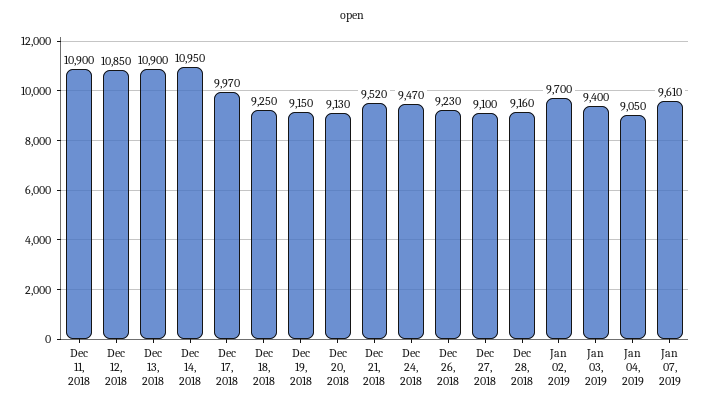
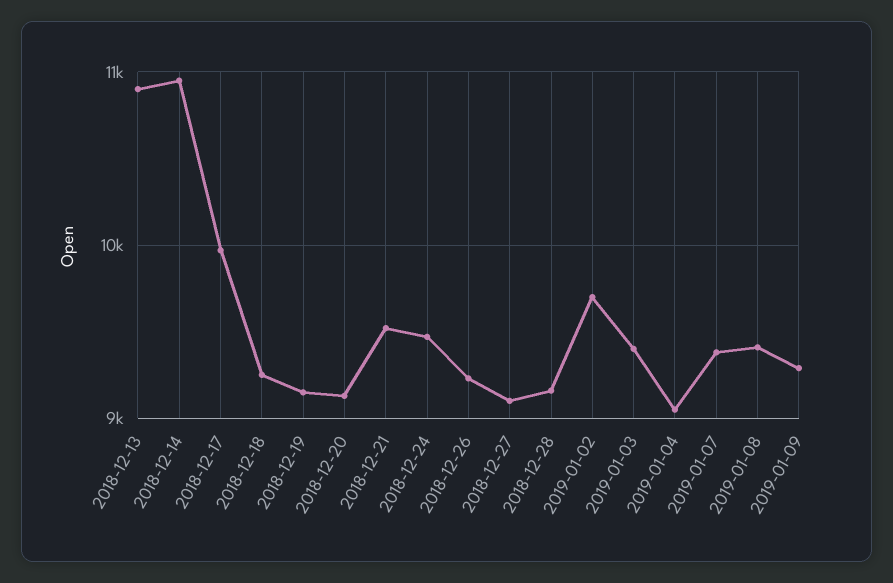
Dec 11, 2018: 10900 -> none
Dec 12, 2018: 10850 -> none
Jan 07, 2019: 9610 -> 9400
2019-01-08: none -> 9400
2019-01-09: none -> 9300

